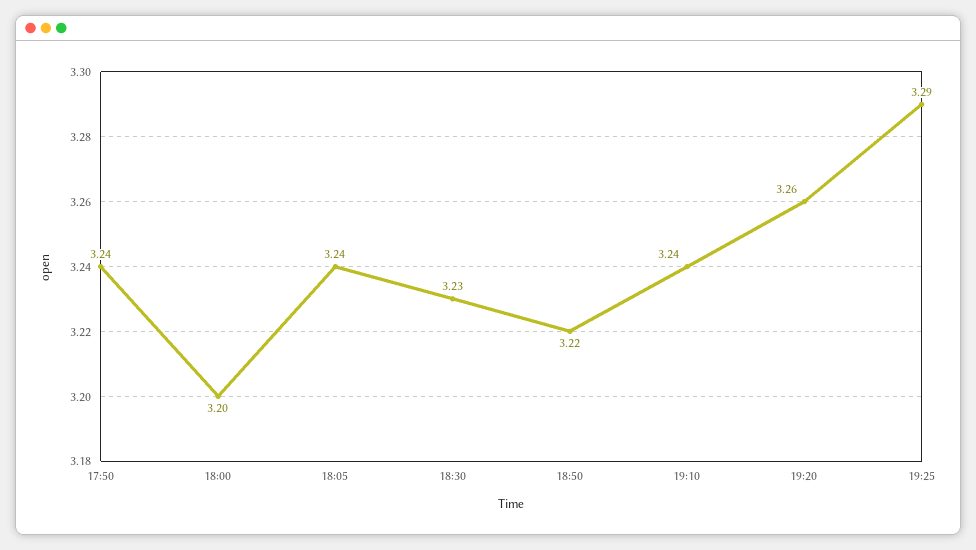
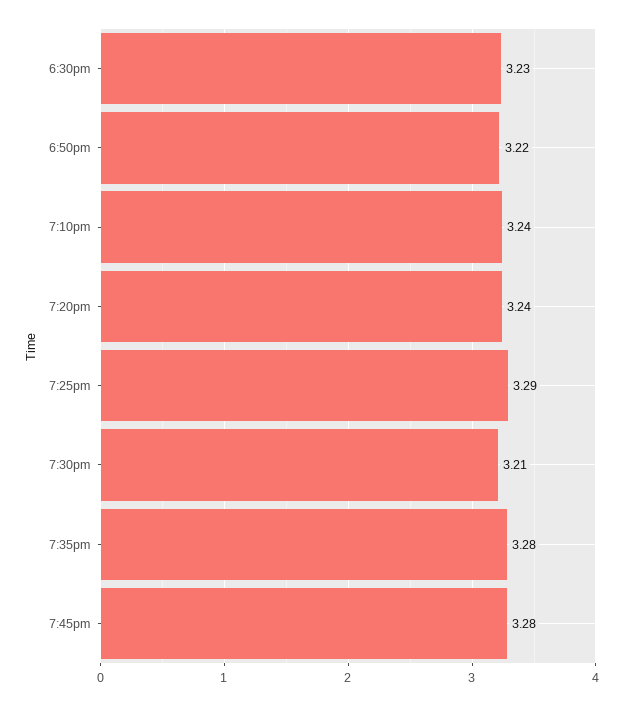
17:50: 3.24 -> none
18:00: 3.2 -> none
18:05: 3.24 -> none
19:20: 3.26 -> 3.24
7:30pm: none -> 3.21
7:35pm: none -> 3.28
7:45pm: none -> 3.28

